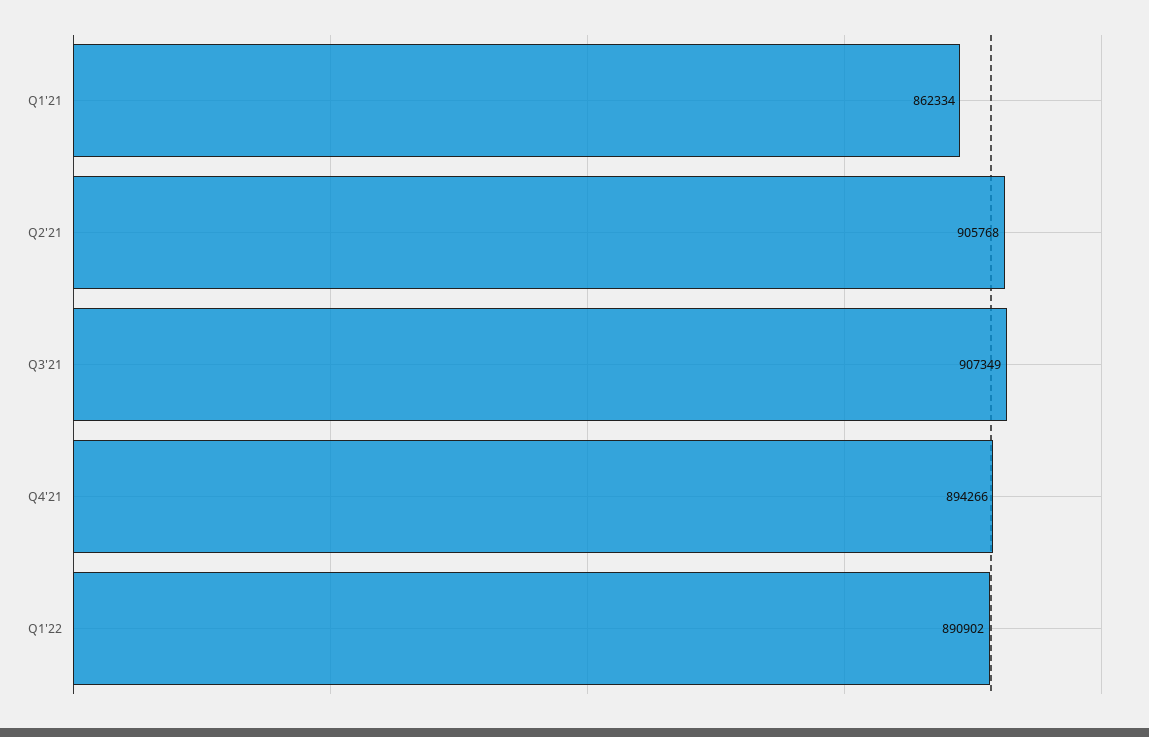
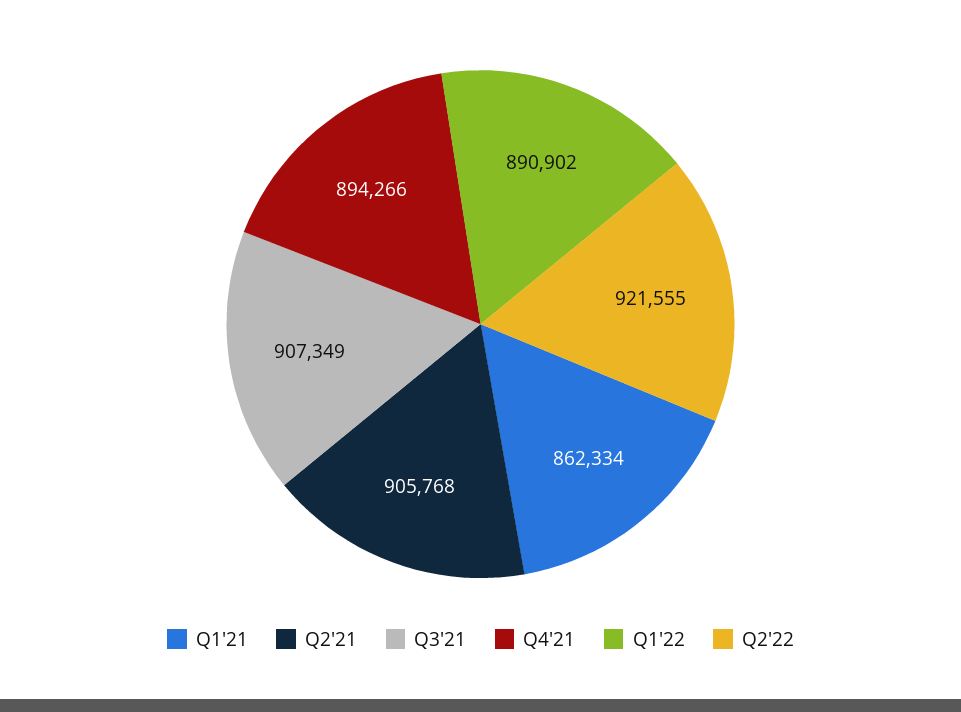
Q2'22: none -> 921555

